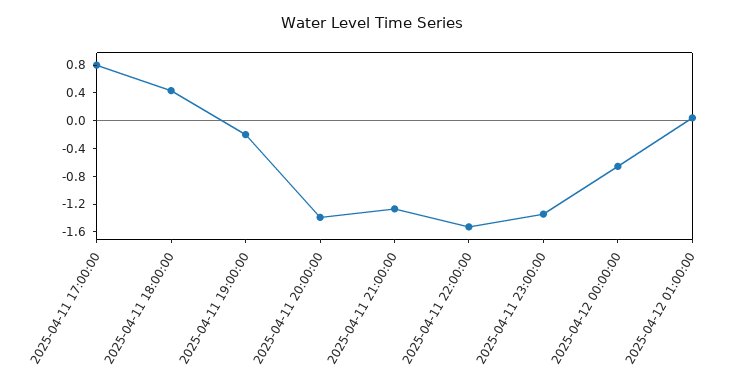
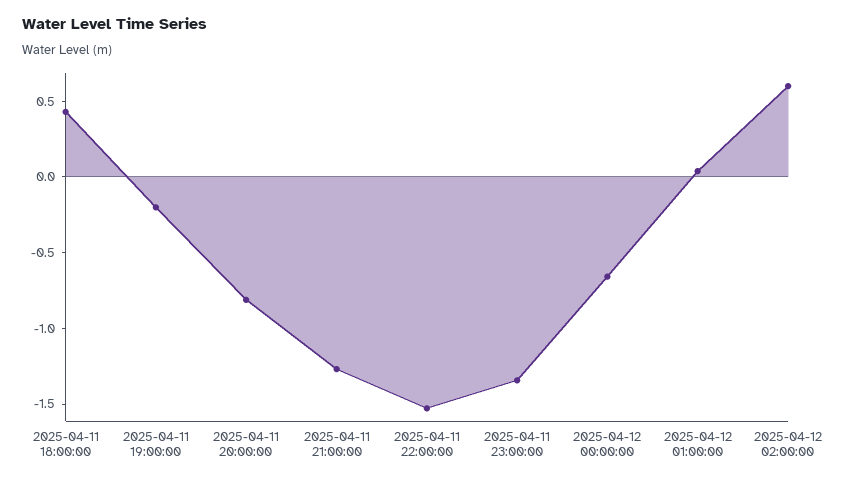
2025-04-11 17:00:00: 0.8 -> none
2025-04-11 20:00:00: -1.4 -> -0.8
2025-04-12 02:00:00: none -> 0.6

